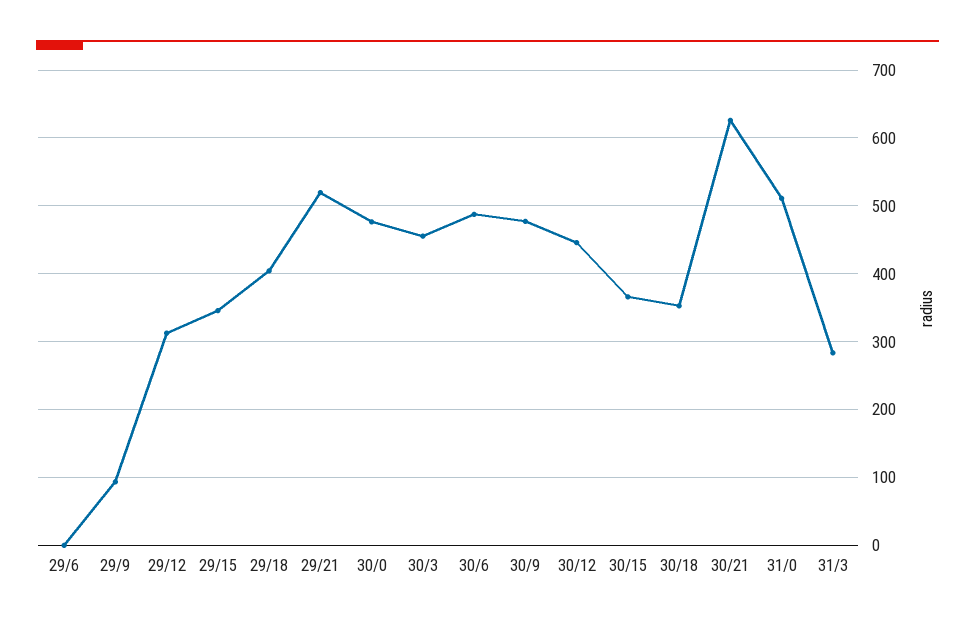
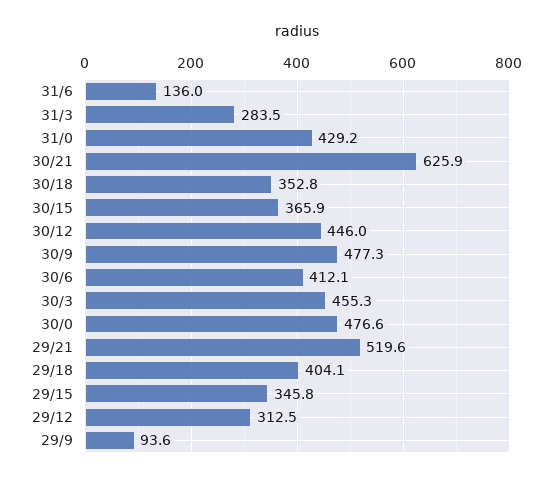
29/6: 0 -> none
30/6: 490 -> 412.1
31/0: 510 -> 429.2
31/6: none -> 136

